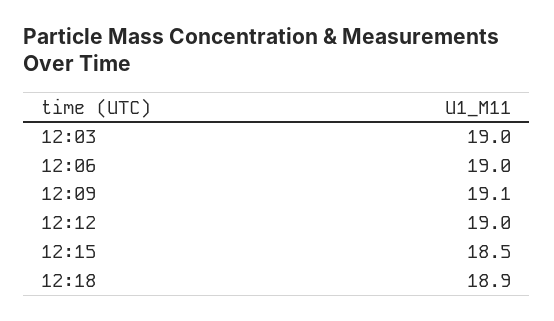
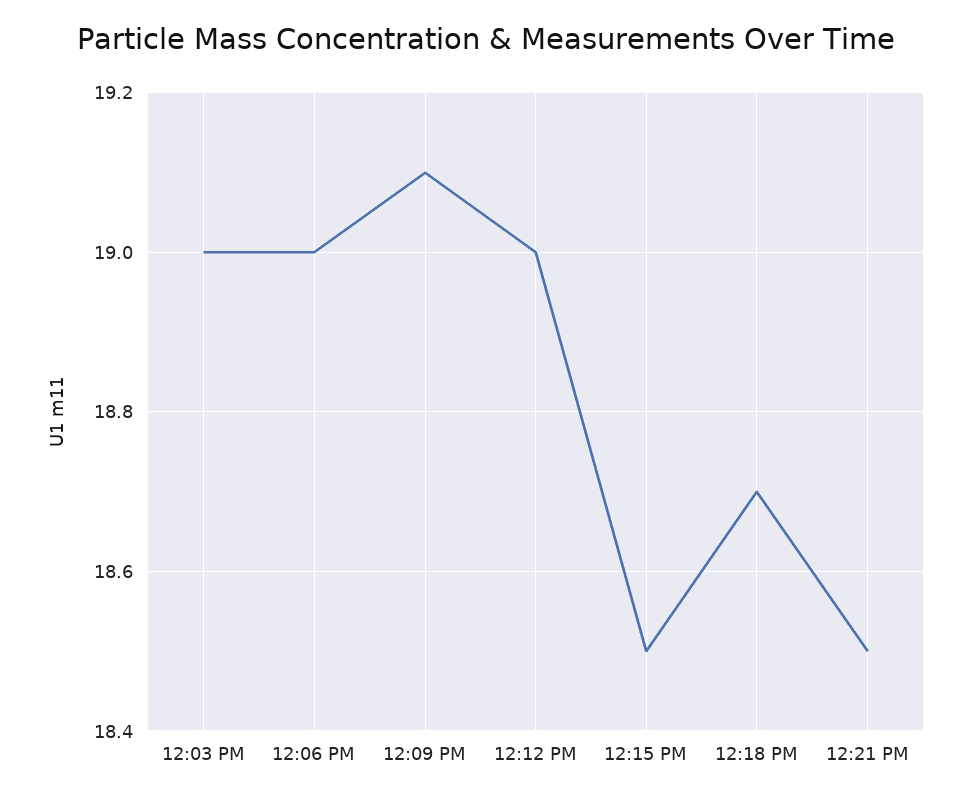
12:18: 18.9 -> 18.7
12:21 PM: none -> 18.5

